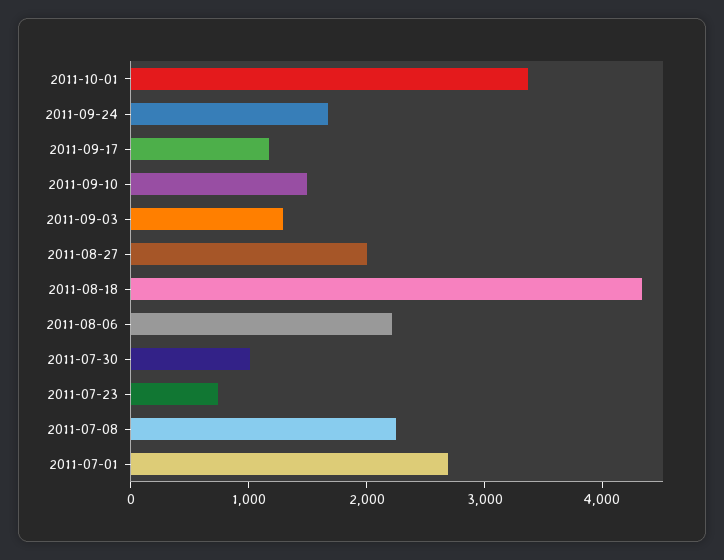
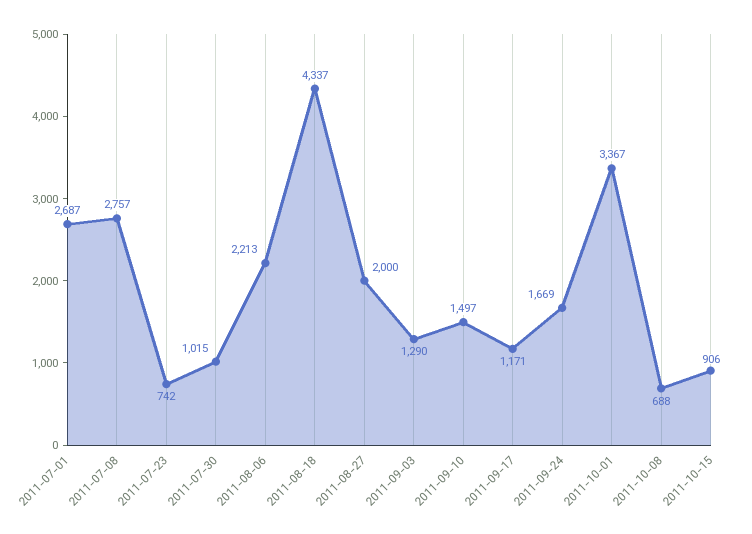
2011-07-08: 2200 -> 2757
2011-10-08: none -> 688
2011-10-15: none -> 906

